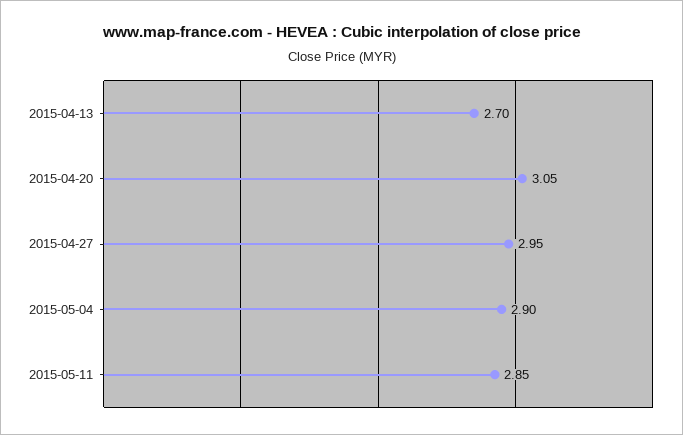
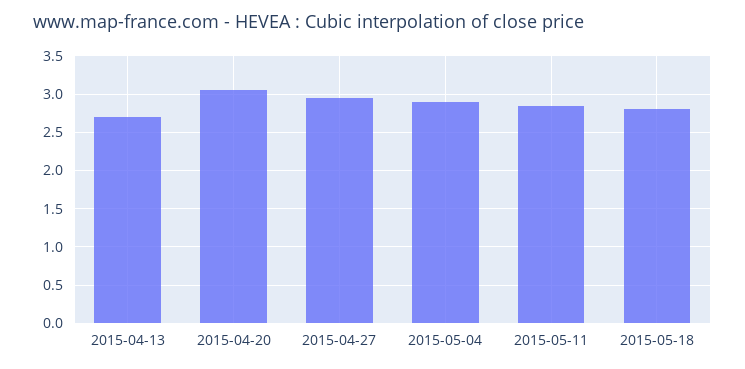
2015-05-18: none -> 2.8

